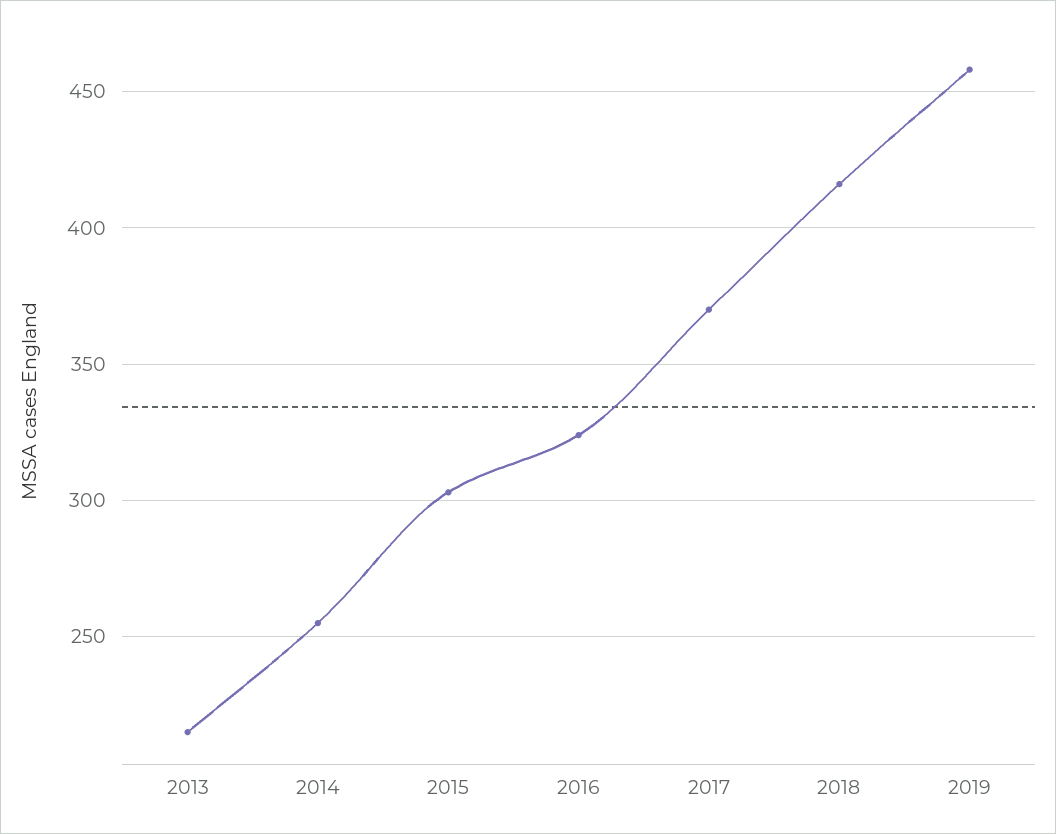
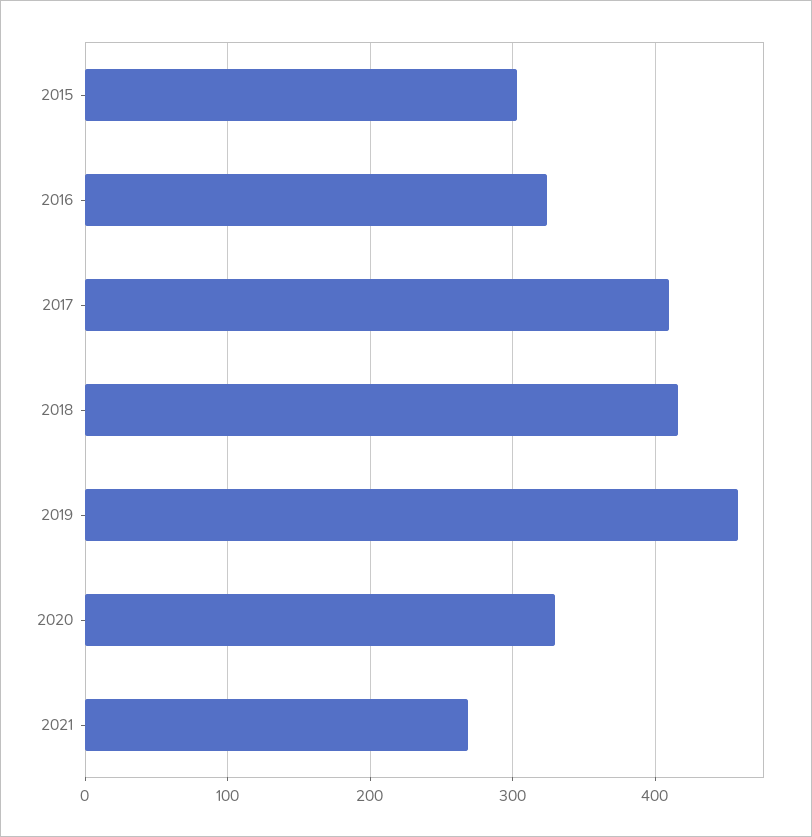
2013: 215 -> none
2014: 255 -> none
2017: 370 -> 410
2020: none -> 330
2021: none -> 270

